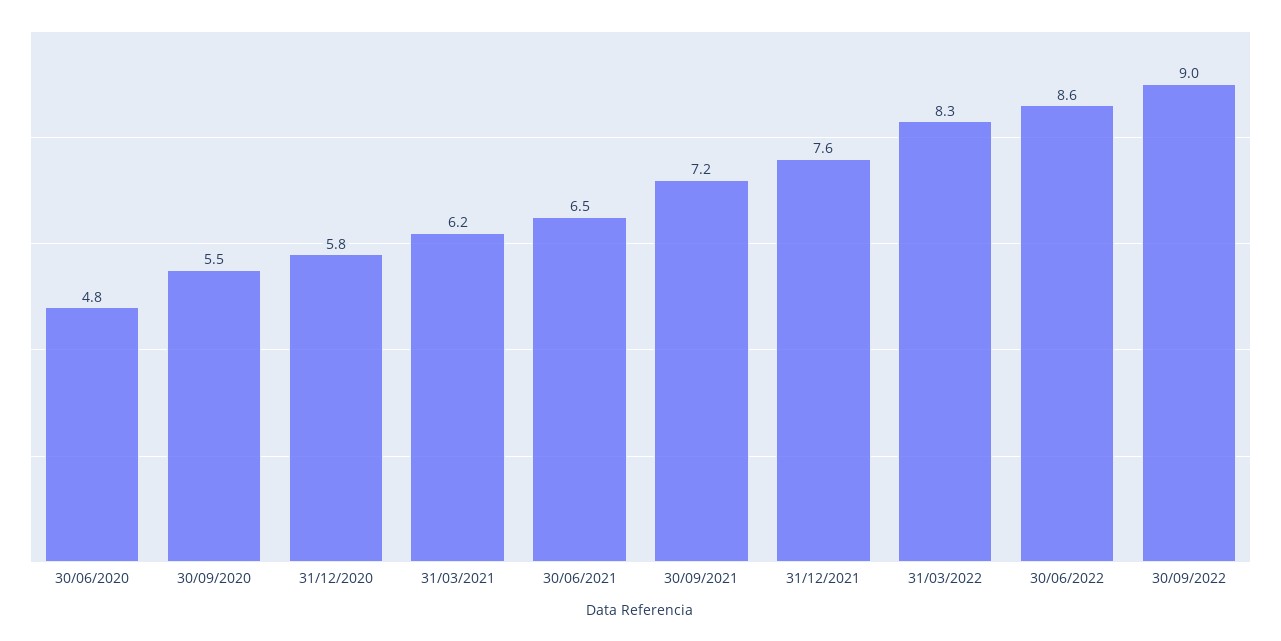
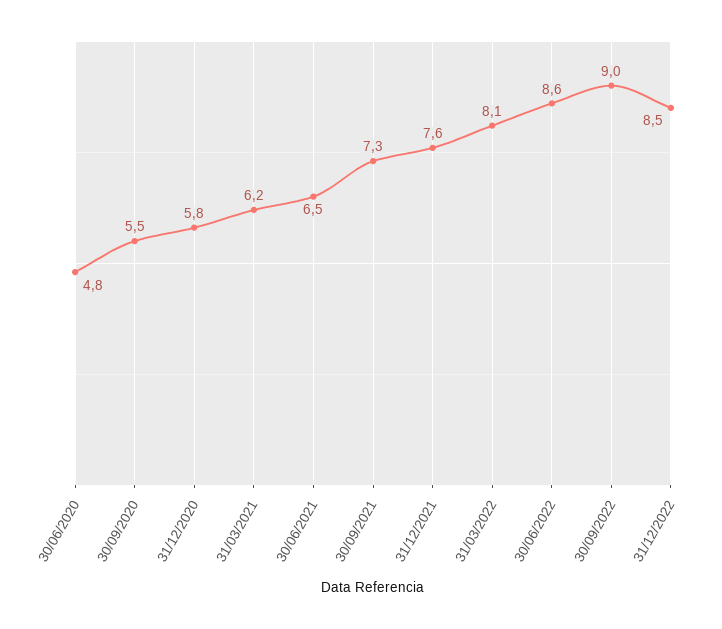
30/09/2021: 7.2 -> 7.3
31/03/2022: 8.3 -> 8.1
31/12/2022: none -> 8.5

